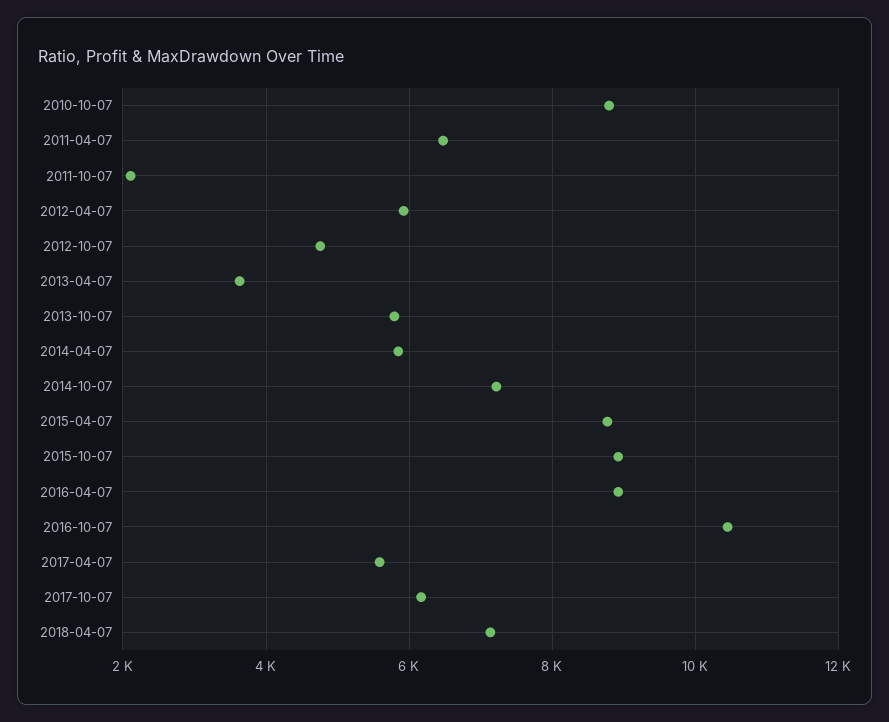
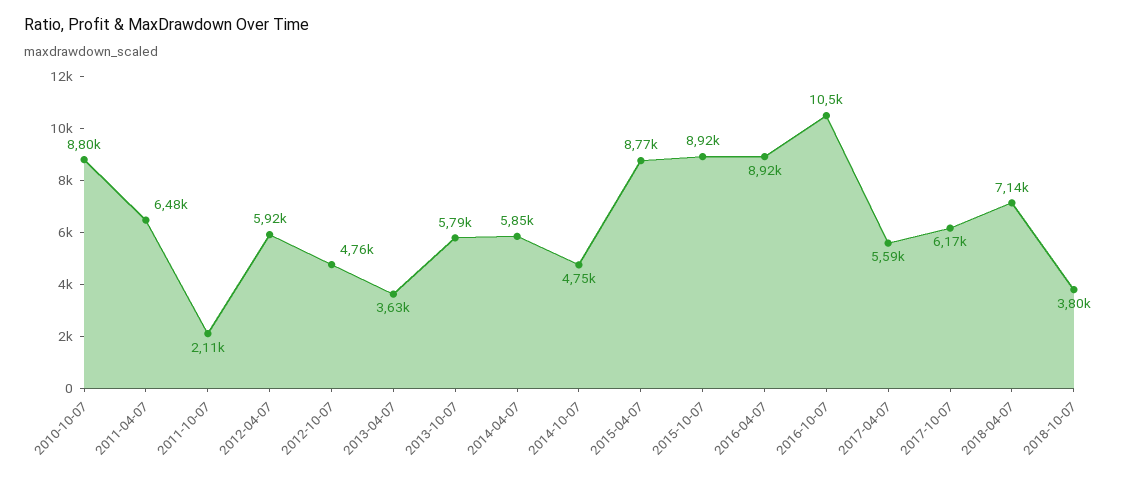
2014-10-07: 7200 -> 4750
2018-10-07: none -> 3800

